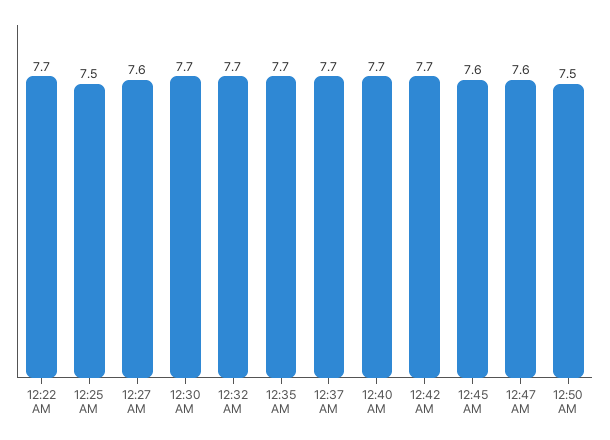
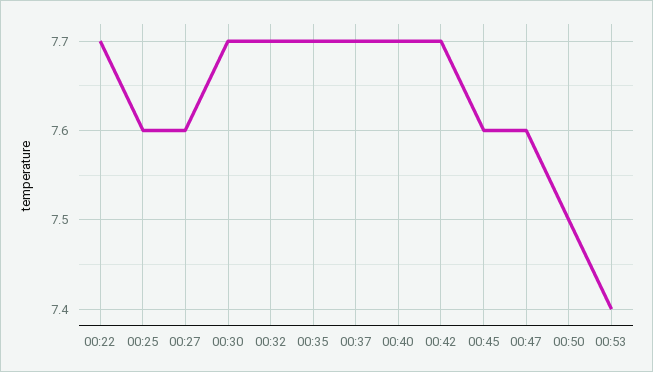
12:25 AM: 7.5 -> 7.6
00:53: none -> 7.4

